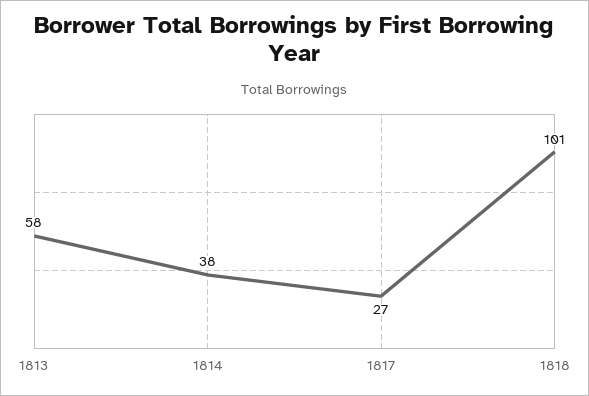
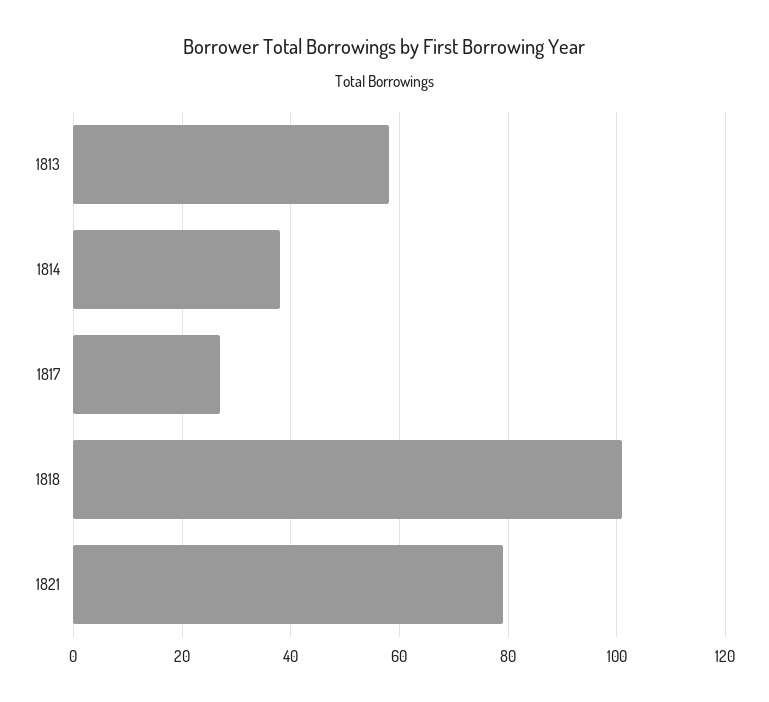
1821: none -> 80

